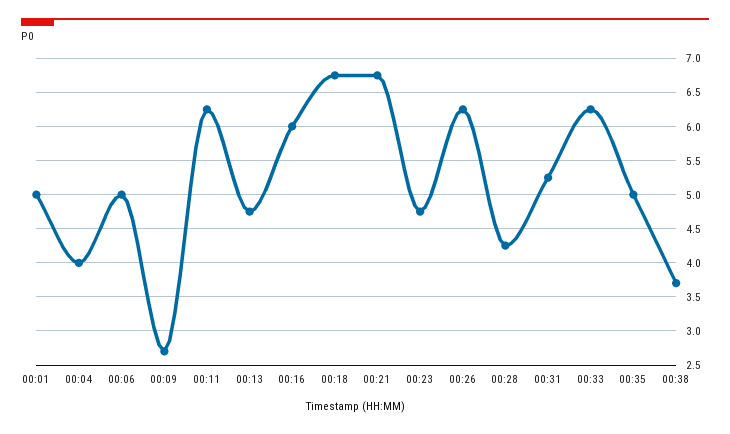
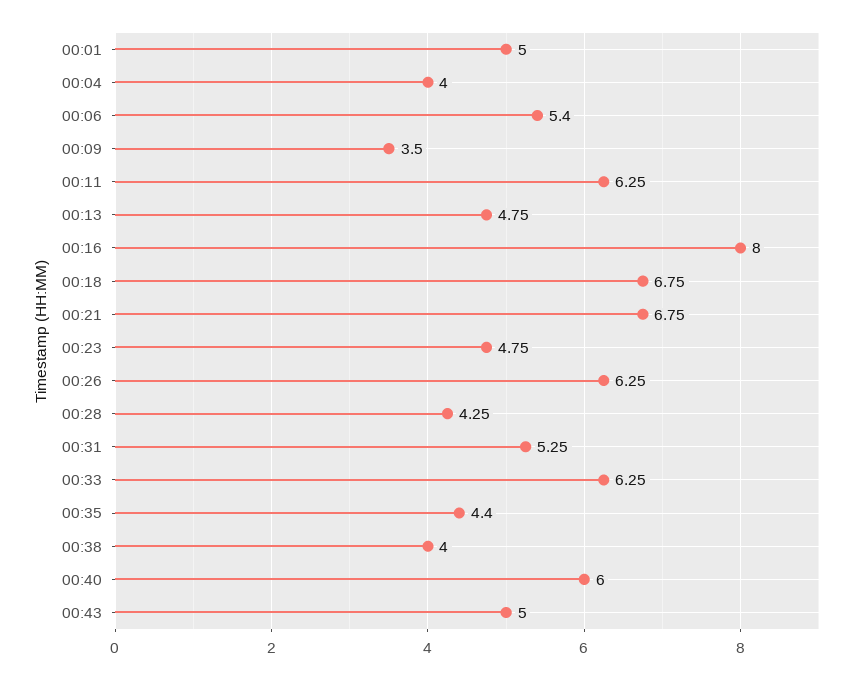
00:06: 5 -> 5.4
00:09: 2.7 -> 3.5
00:16: 6 -> 8
00:35: 5 -> 4.4
00:38: 3.7 -> 4
00:40: none -> 6
00:43: none -> 5

